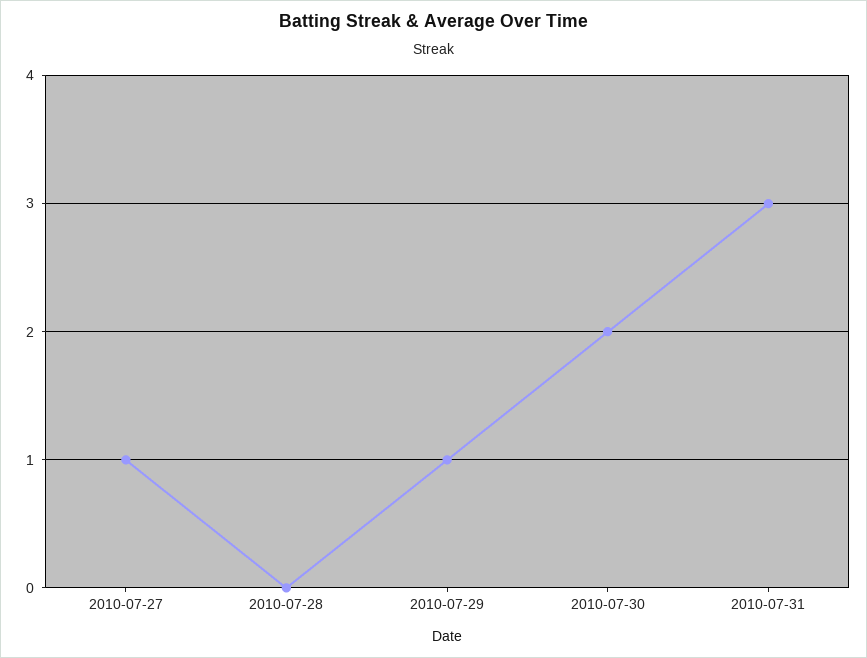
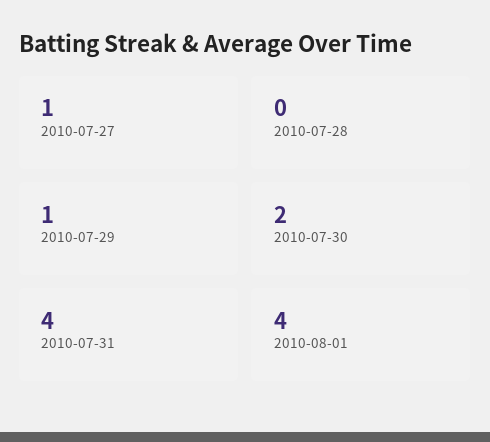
2010-07-31: 3 -> 4
2010-08-01: none -> 4

